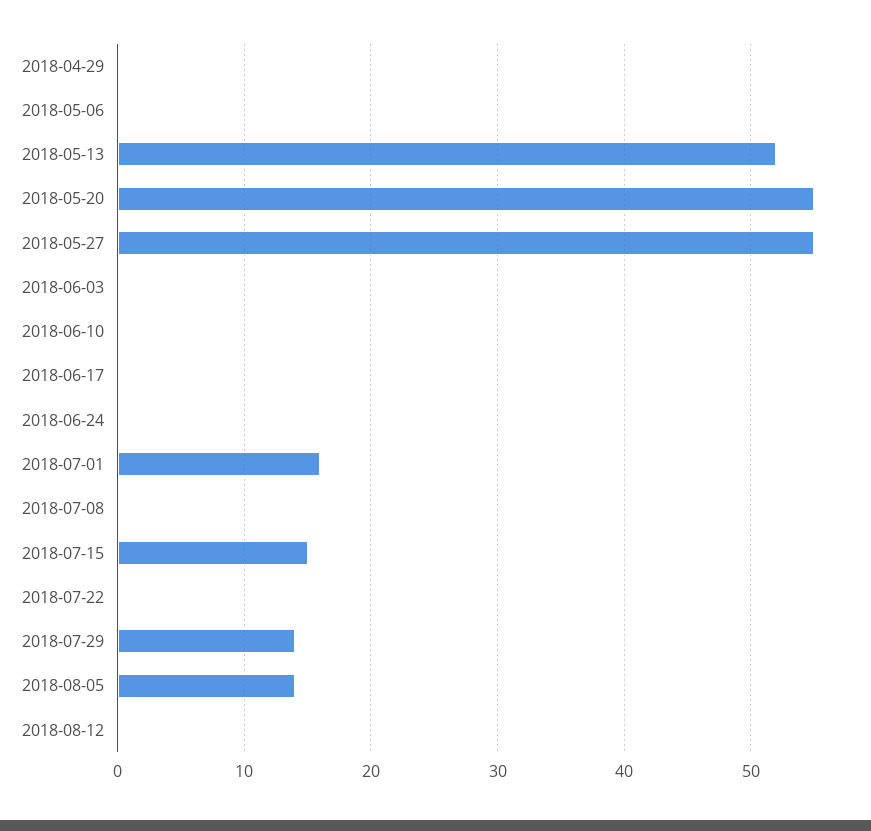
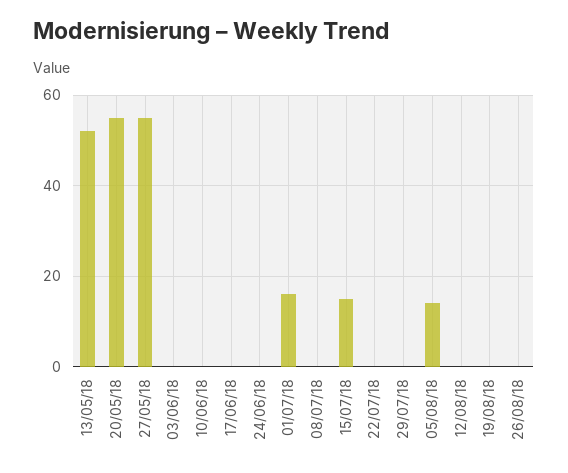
2018-04-29: 0 -> none
2018-05-06: 0 -> none
2018-07-29: 14 -> 0
19/08/18: none -> 0
26/08/18: none -> 0

